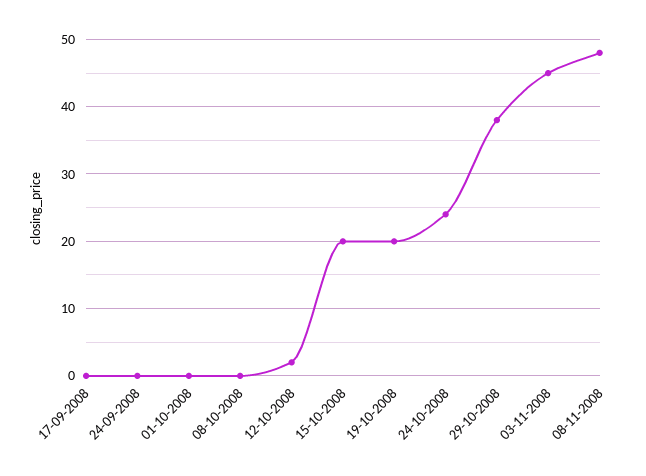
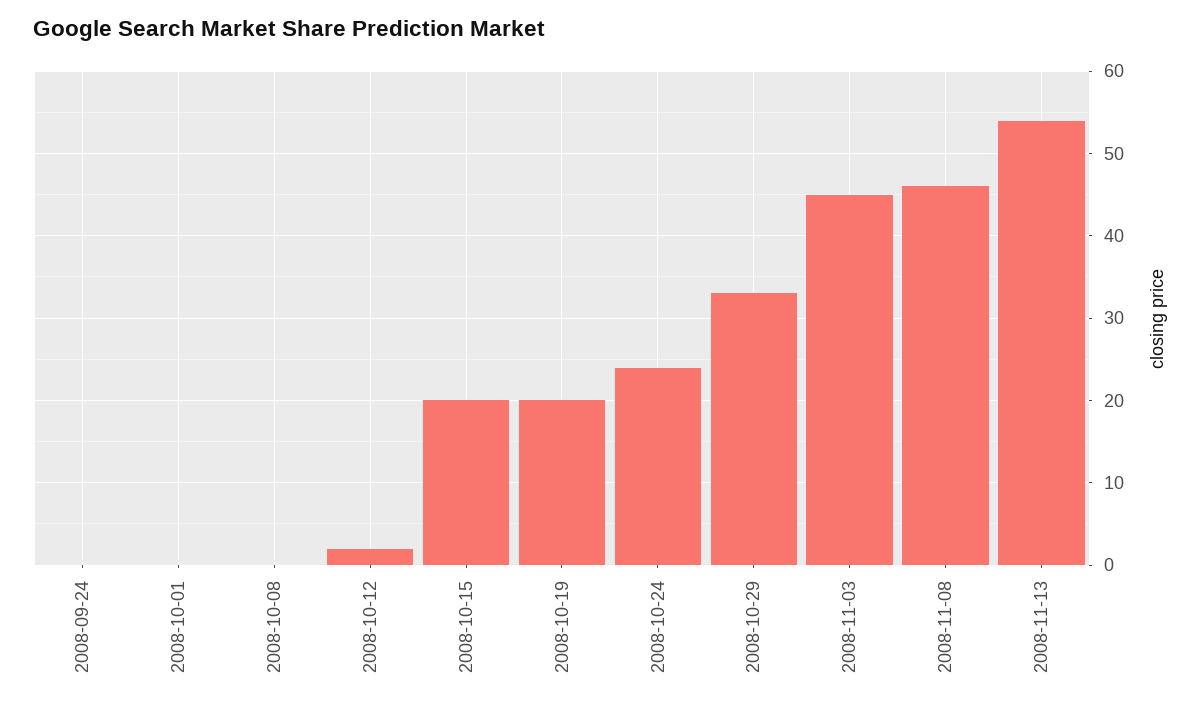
17-09-2008: 0 -> none
29-10-2008: 38 -> 33
08-11-2008: 48 -> 46
2008-11-13: none -> 54

